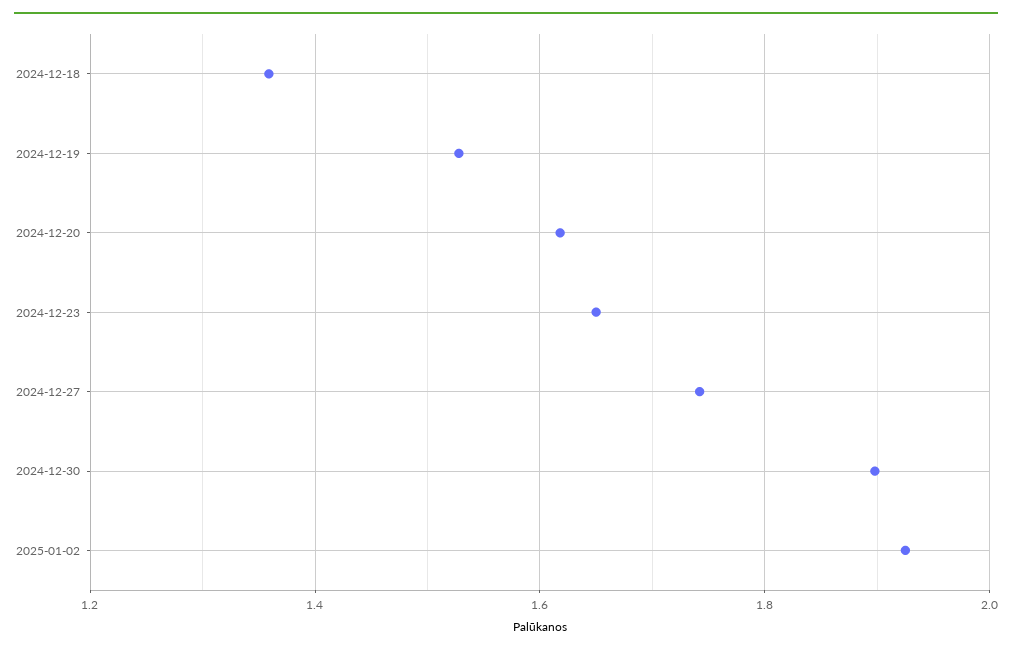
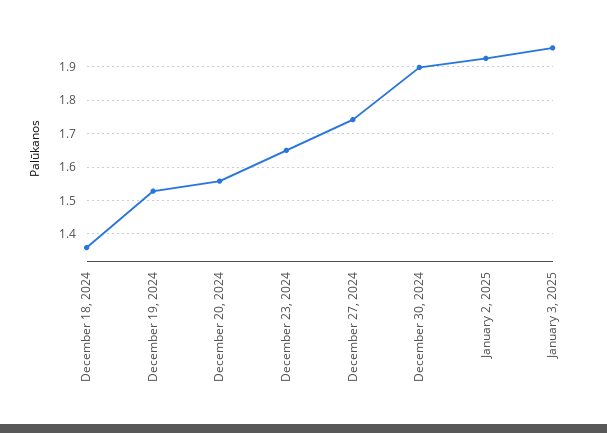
2024-12-20: 1.62 -> 1.56
January 3, 2025: none -> 1.96

